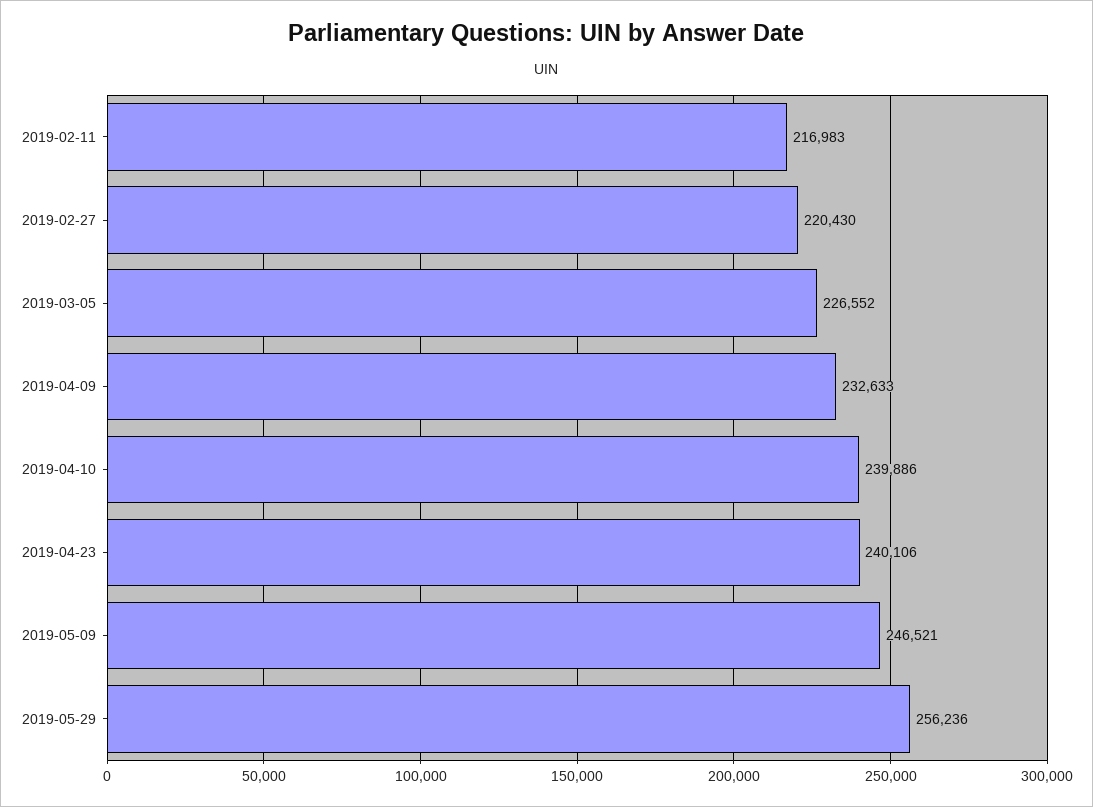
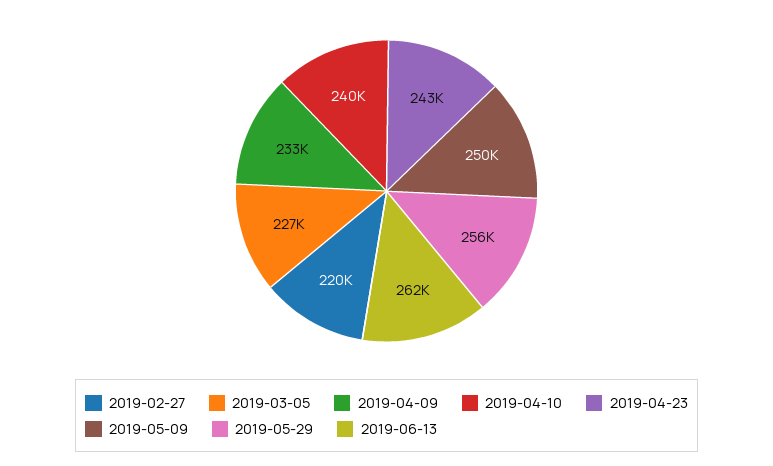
2019-02-11: 216983 -> none
2019-04-23: 240106 -> 243000
2019-05-09: 246521 -> 250000
2019-06-13: none -> 262000

